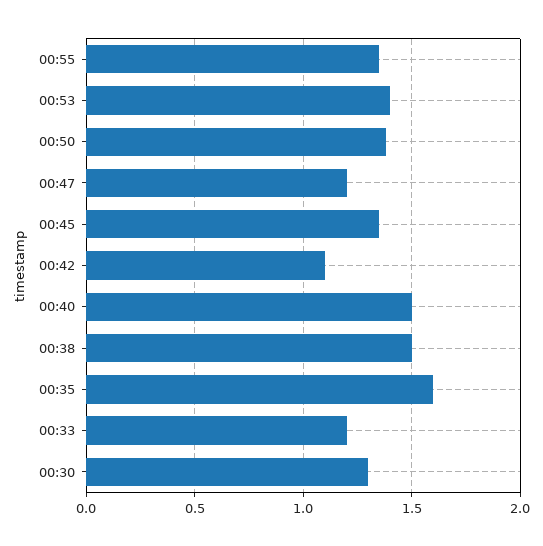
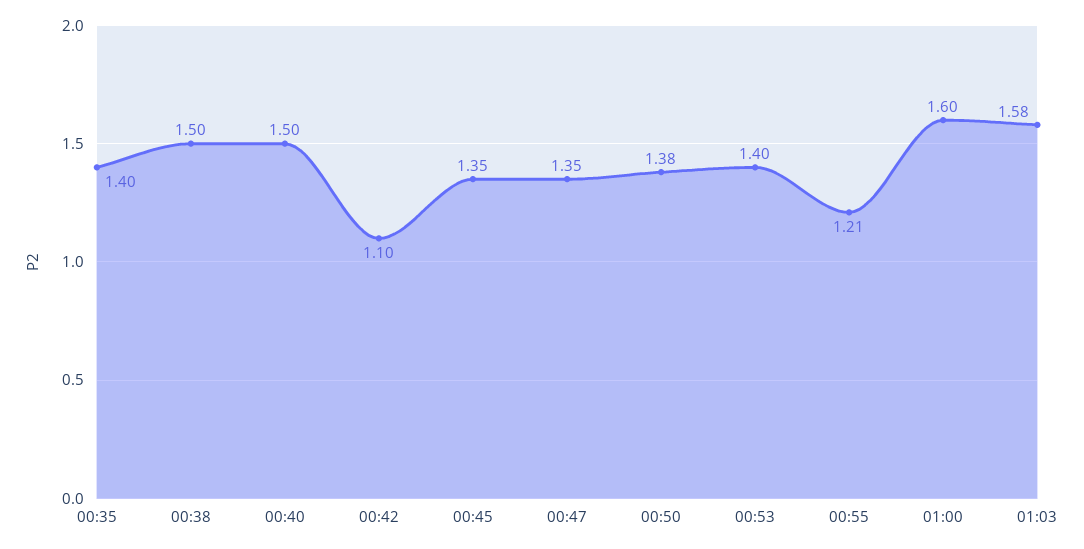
00:55: 1.35 -> 1.21
00:47: 1.2 -> 1.35
00:35: 1.6 -> 1.4
00:33: 1.2 -> none
00:30: 1.3 -> none
01:00: none -> 1.6
01:03: none -> 1.58

